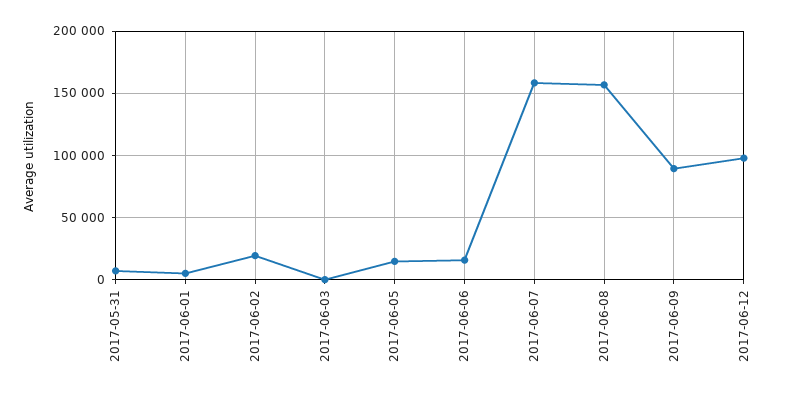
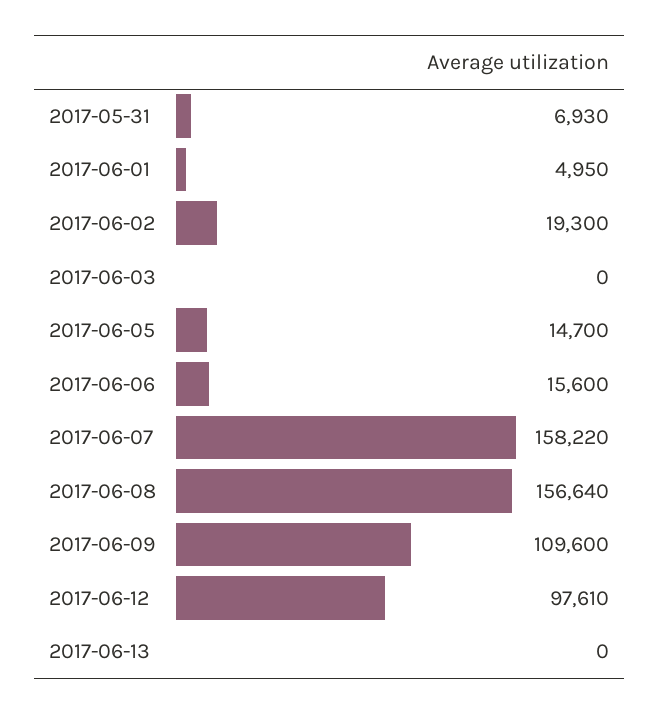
2017-06-09: 90000 -> 109600
2017-06-13: none -> 0

